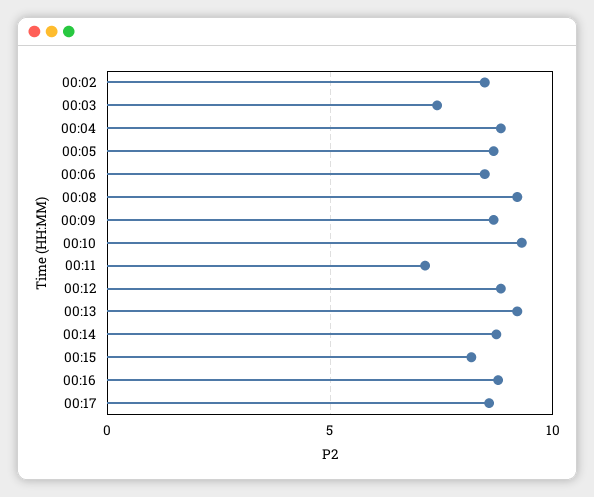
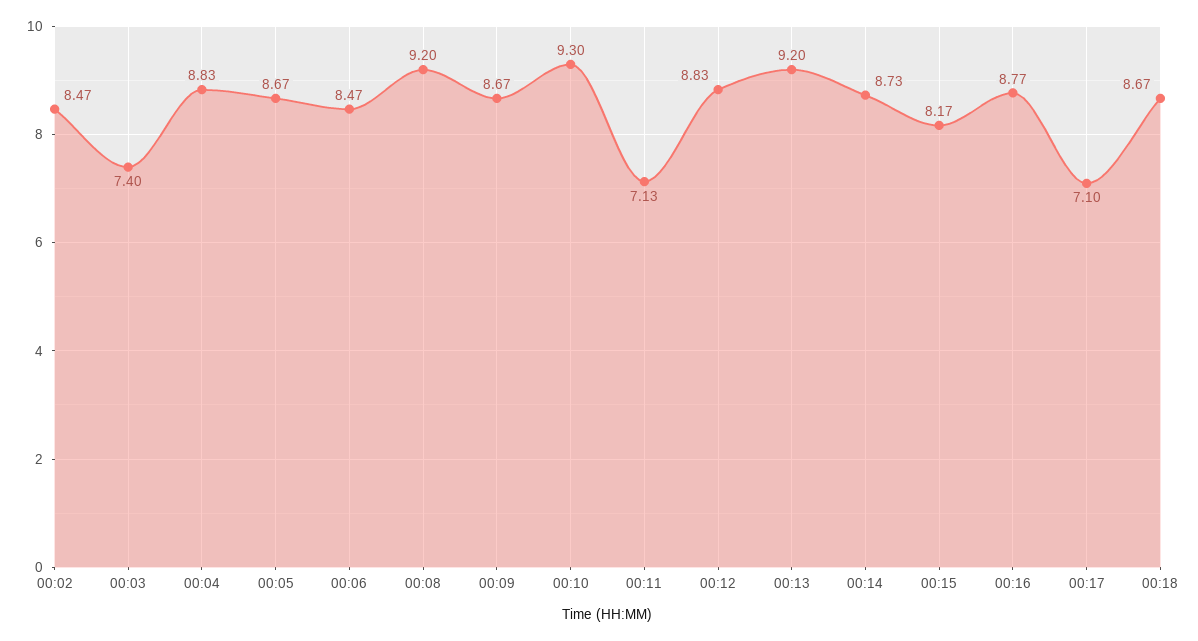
00:17: 8.5 -> 7.1
00:18: none -> 8.67

